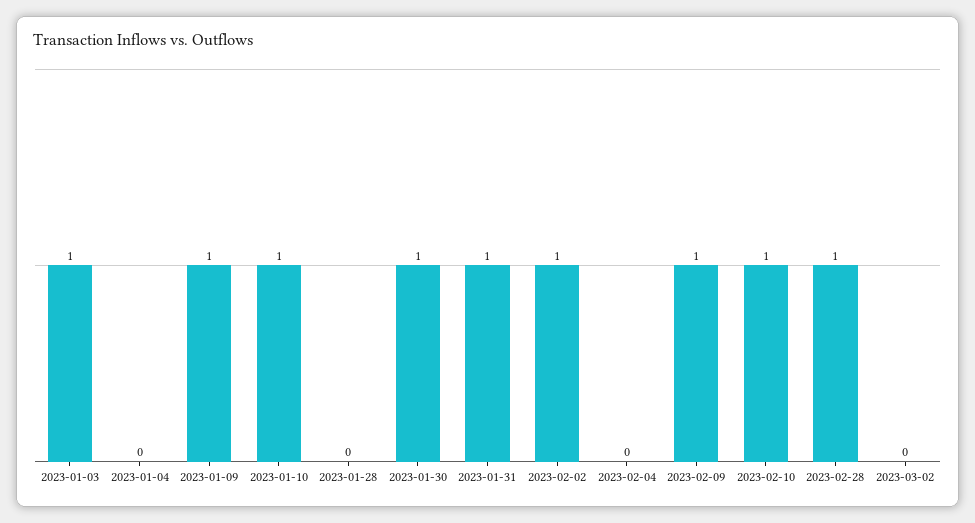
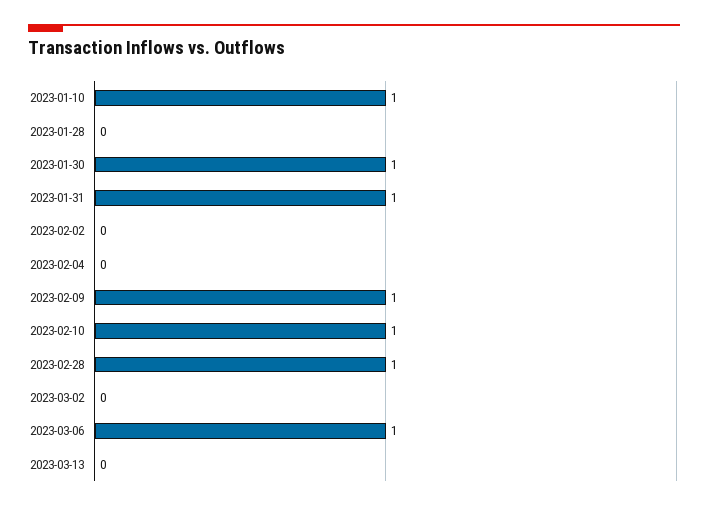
2023-01-03: 1 -> none
2023-01-04: 0 -> none
2023-01-09: 1 -> none
2023-02-02: 1 -> 0
2023-03-06: none -> 1
2023-03-13: none -> 0

